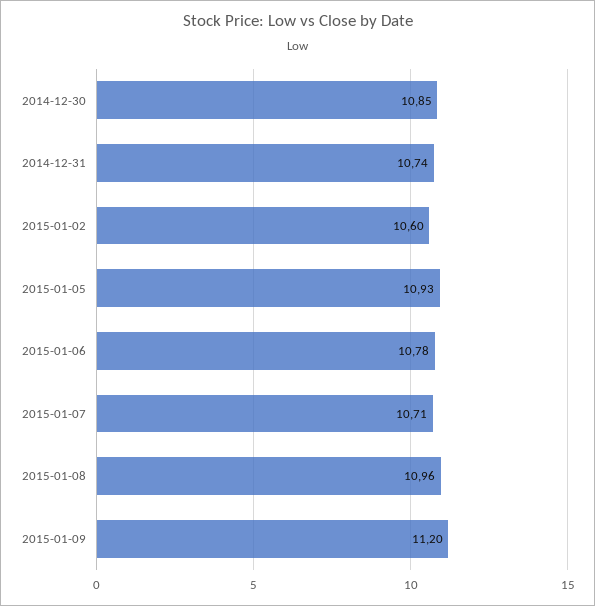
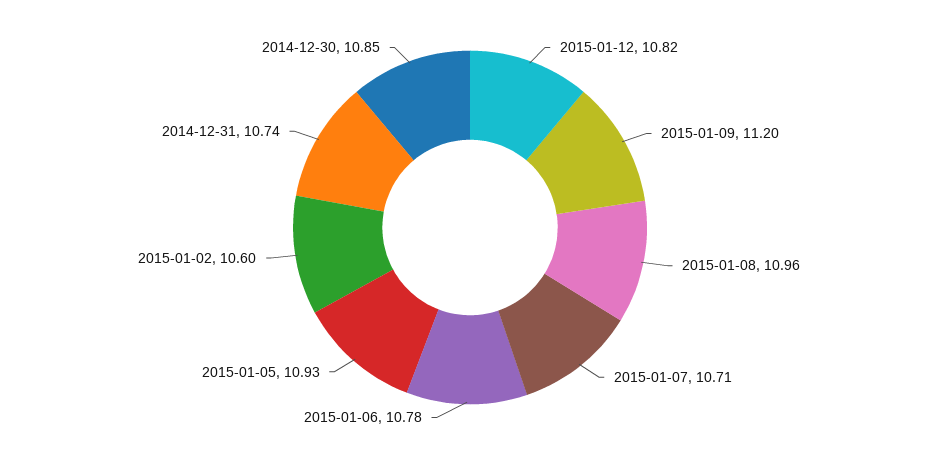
2015-01-12: none -> 10.82

